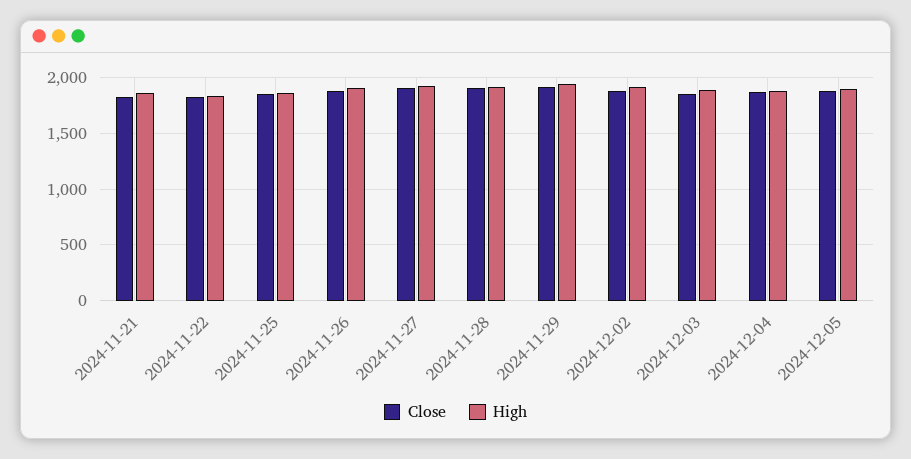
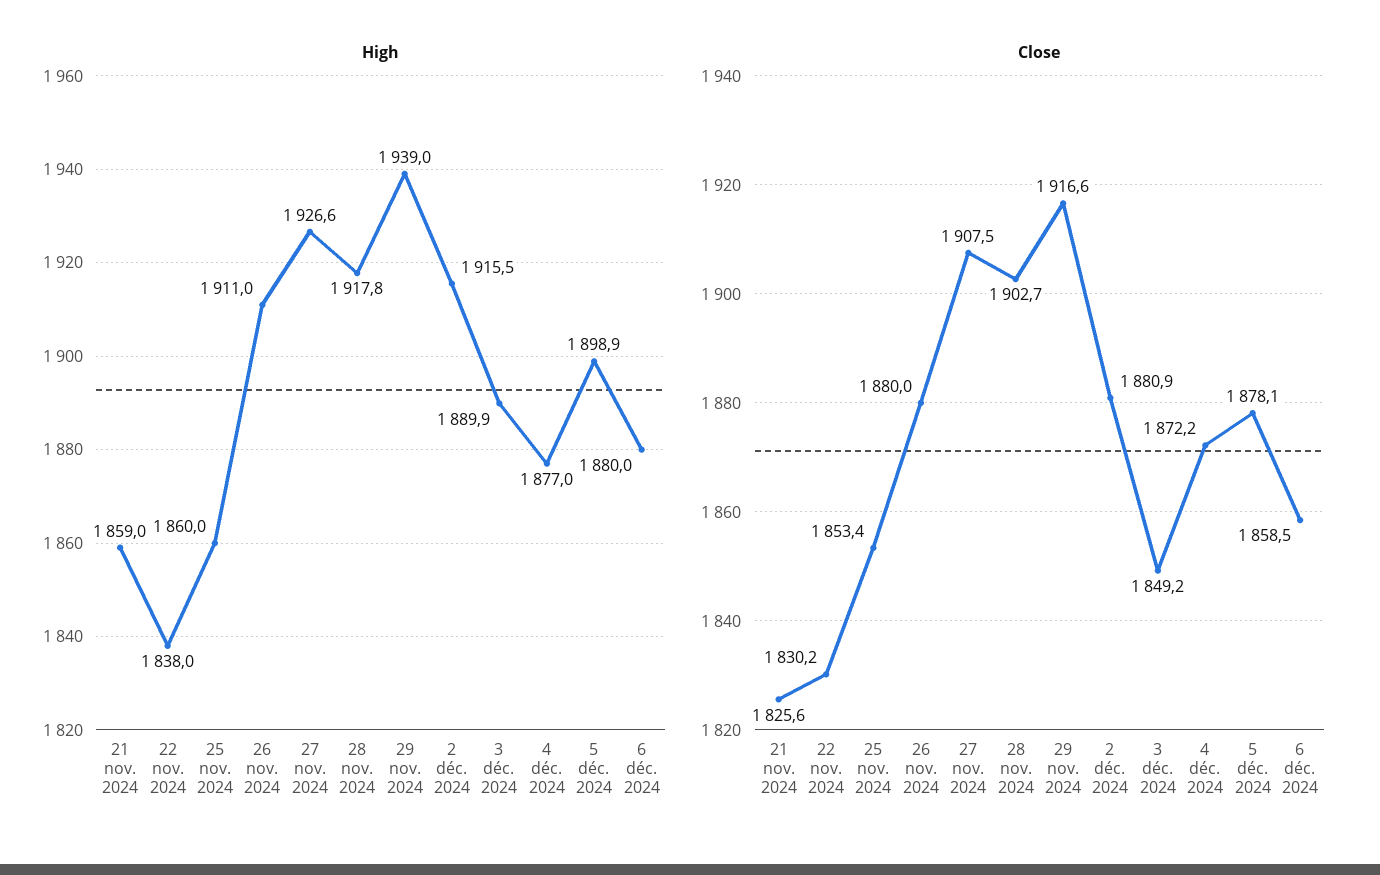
High, 6 déc. 2024: none -> 1880
Close, 6 déc. 2024: none -> 1858.5

